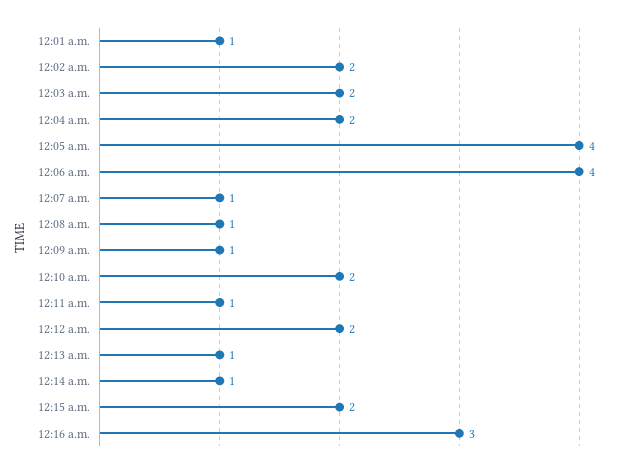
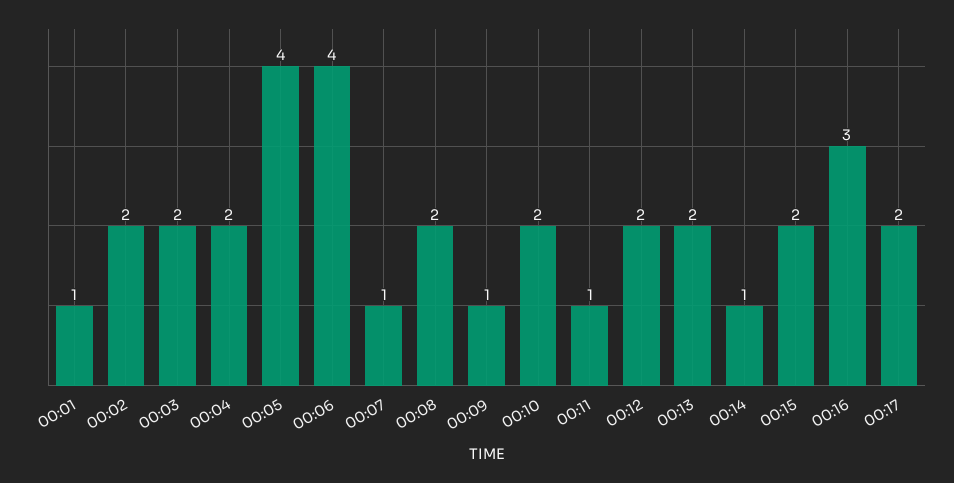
12:08 a.m.: 1 -> 2
12:13 a.m.: 1 -> 2
00:17: none -> 2

